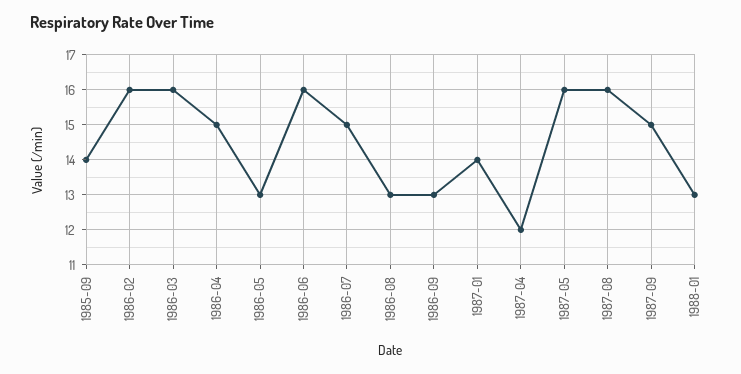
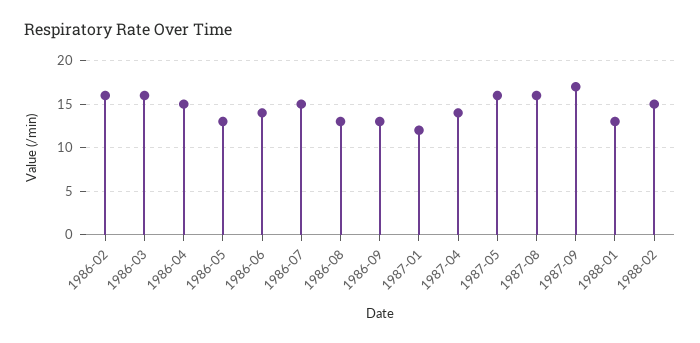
1985-09: 14 -> none
1986-06: 16 -> 14
1987-01: 14 -> 12
1987-04: 12 -> 14
1987-09: 15 -> 17
1988-02: none -> 15

